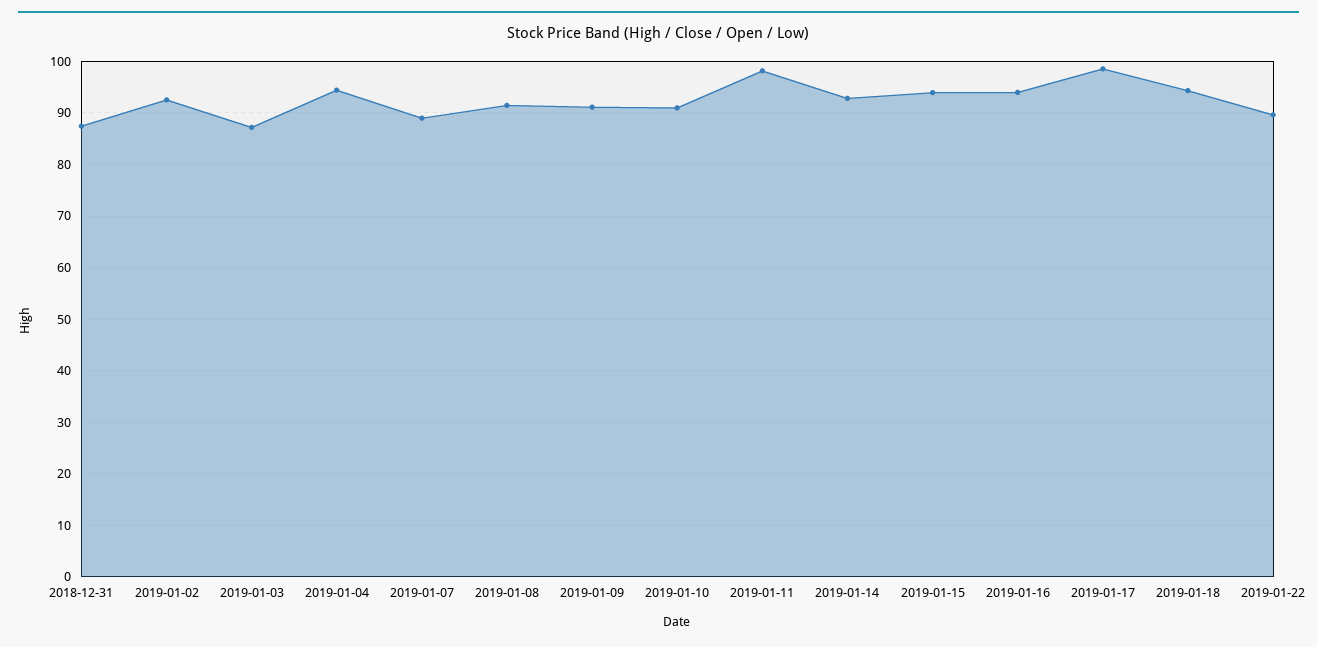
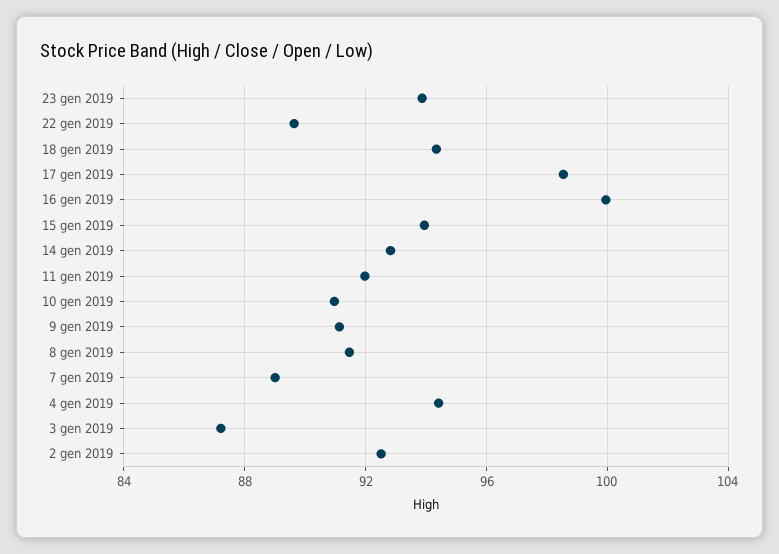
2018-12-31: 88 -> none
2019-01-11: 98 -> 92
2019-01-16: 94 -> 100
23 gen 2019: none -> 94

